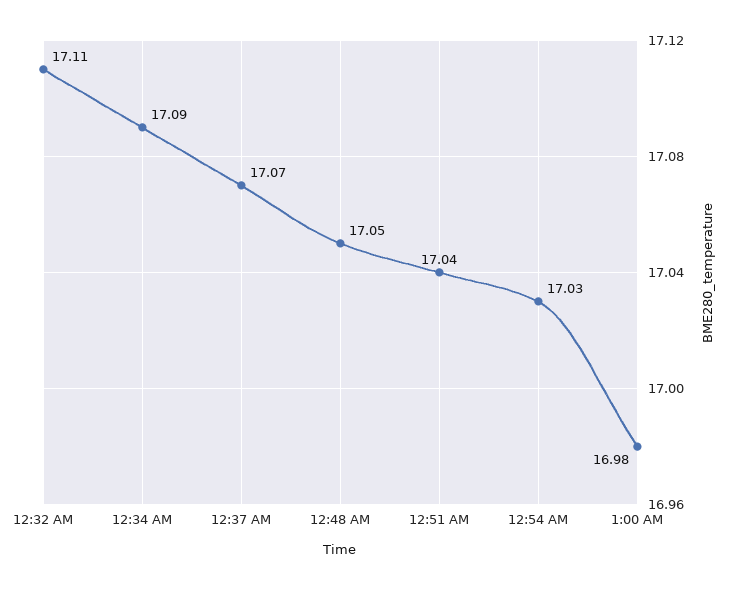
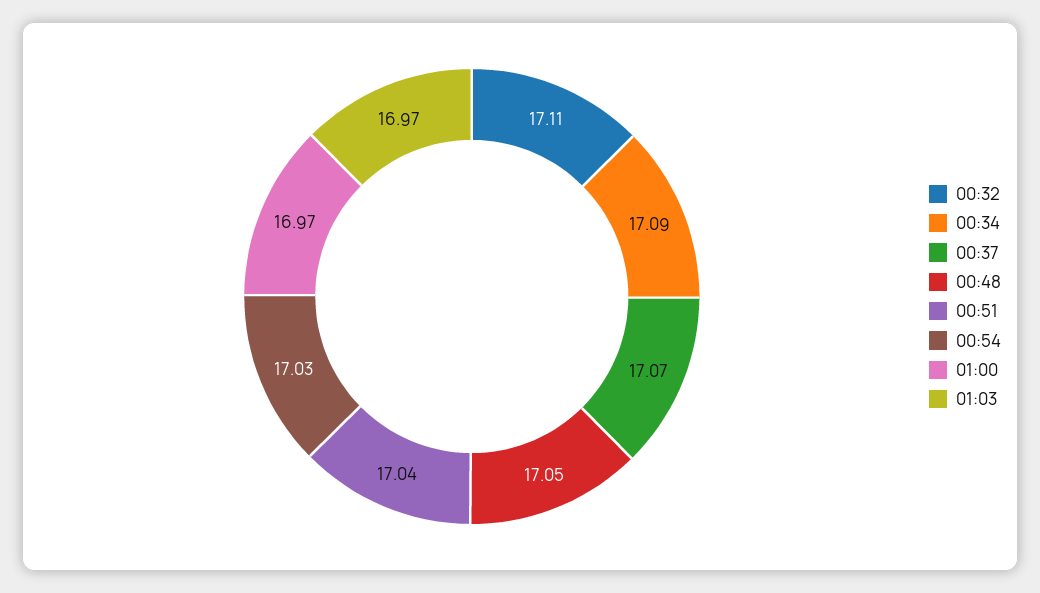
1:00 AM: 16.98 -> 16.97
01:03: none -> 16.97

